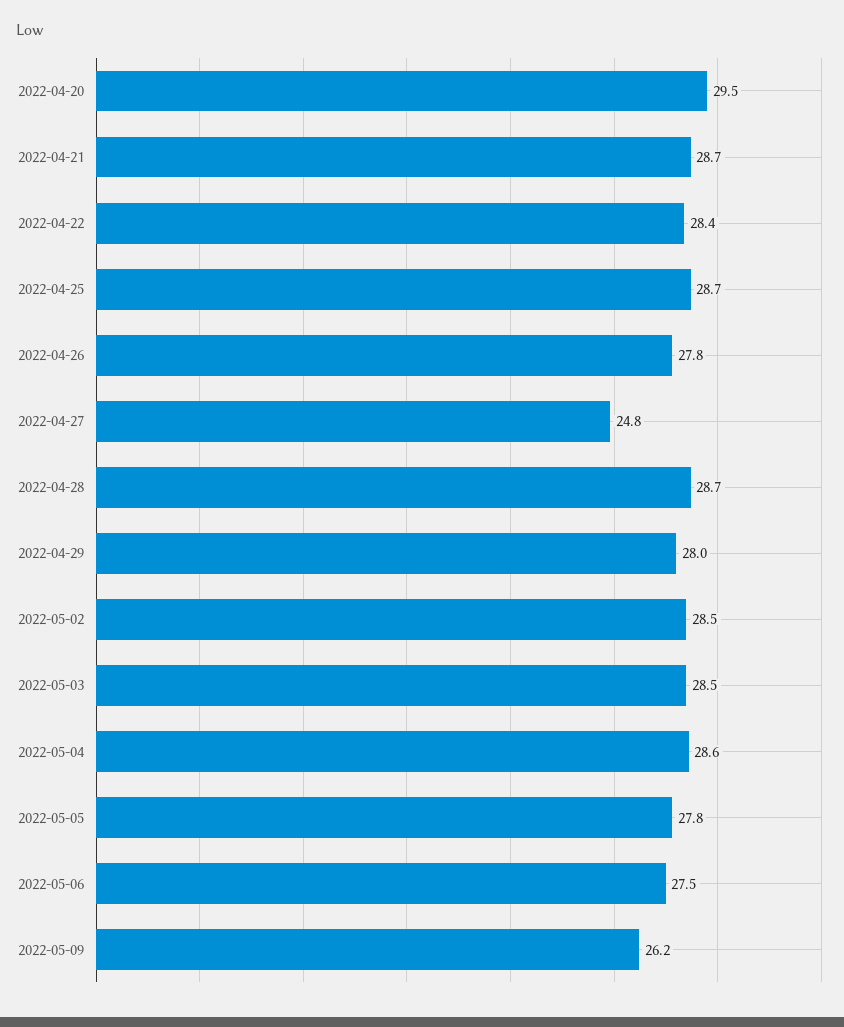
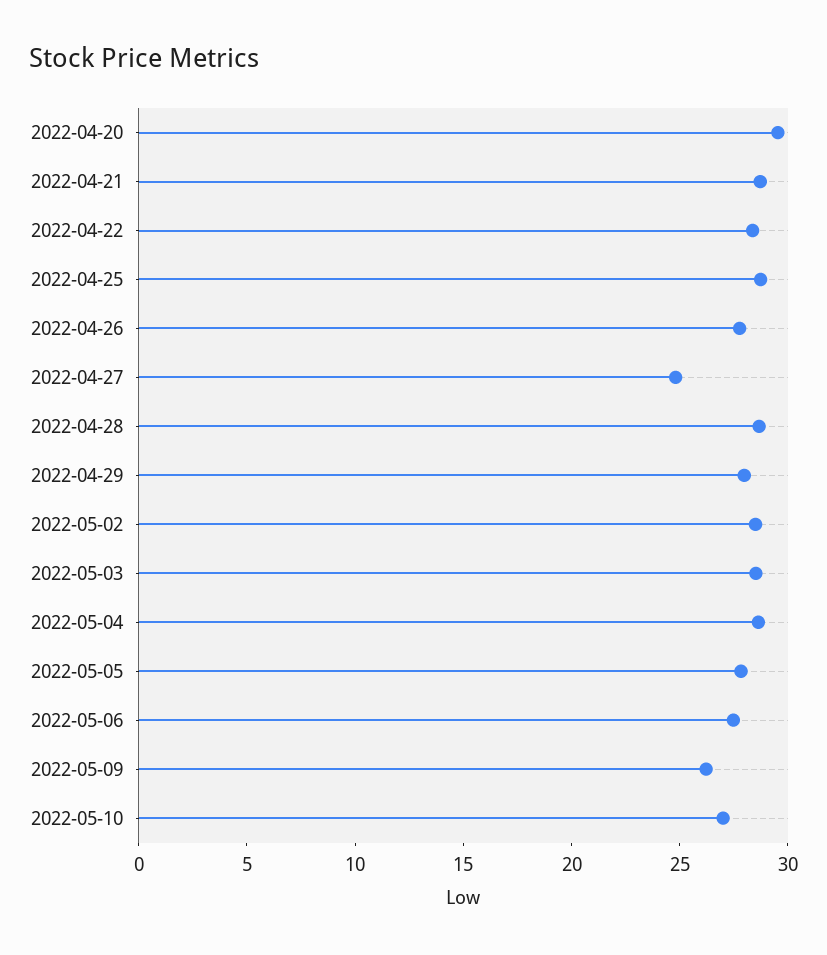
2022-05-10: none -> 27

